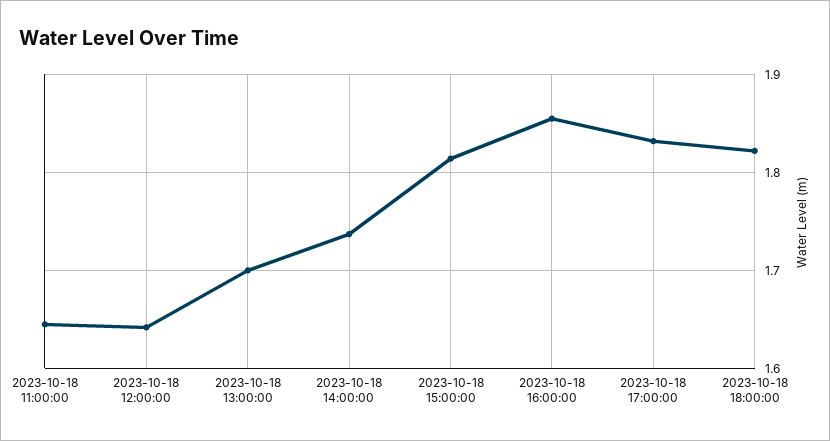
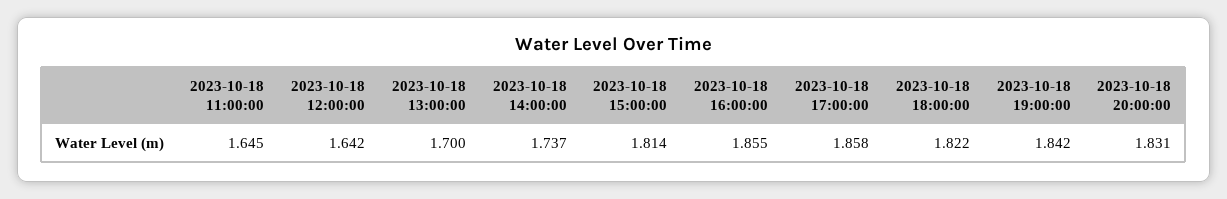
2023-10-18 17:00:00: 1.83 -> 1.858
2023-10-18 19:00:00: none -> 1.842
2023-10-18 20:00:00: none -> 1.831

